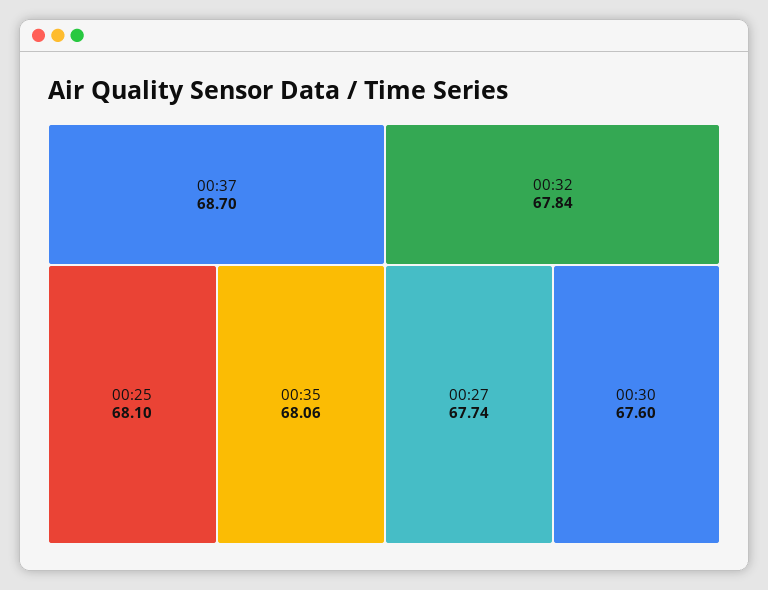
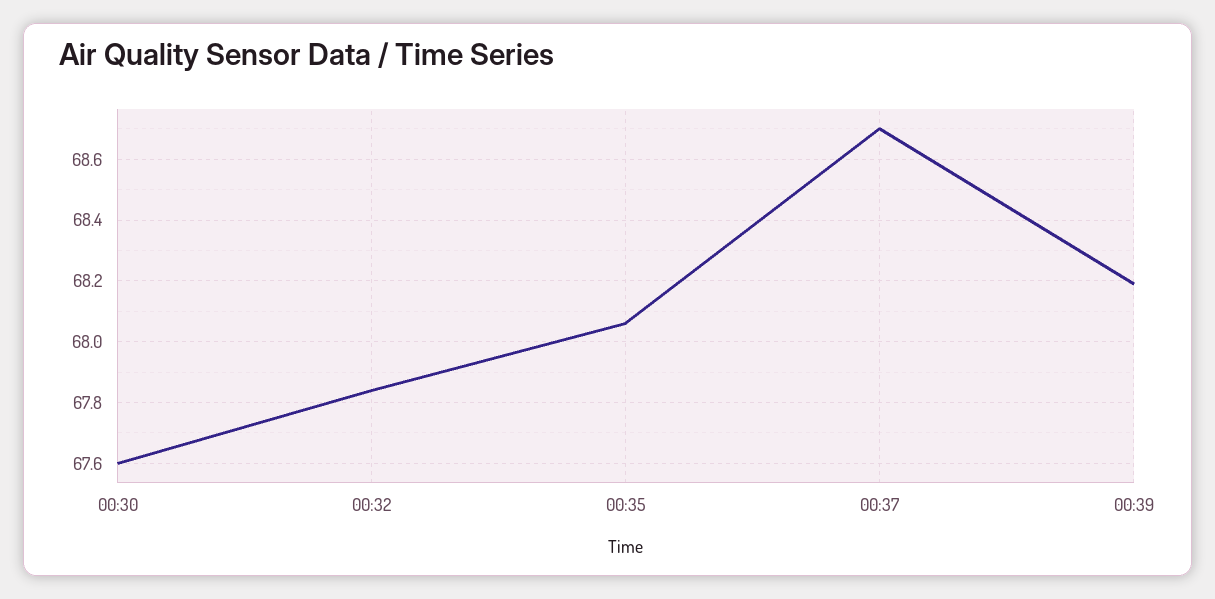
00:25: 68.1 -> none
00:27: 67.74 -> none
00:39: none -> 68.2

